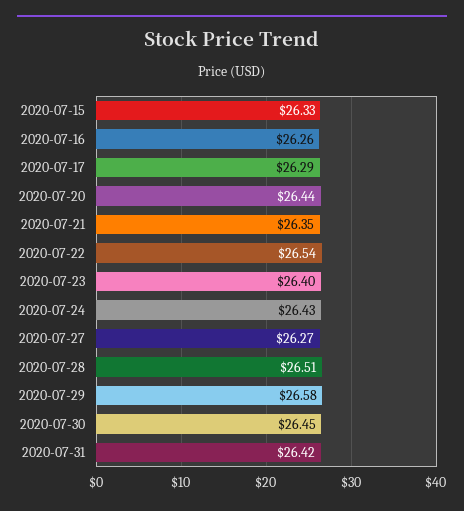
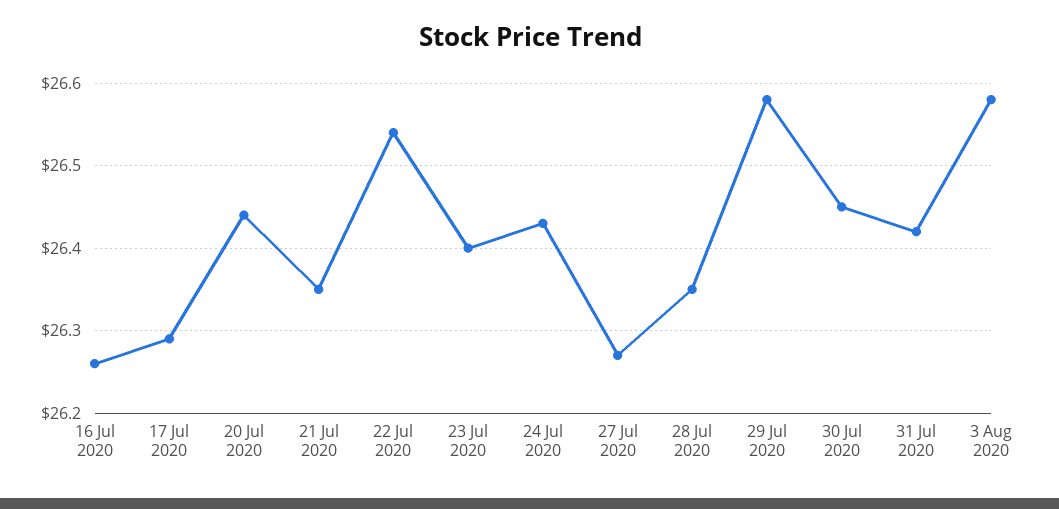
2020-07-15: 26.33 -> none
2020-07-28: 26.51 -> 26.35
3 Aug 2020: none -> 26.58

